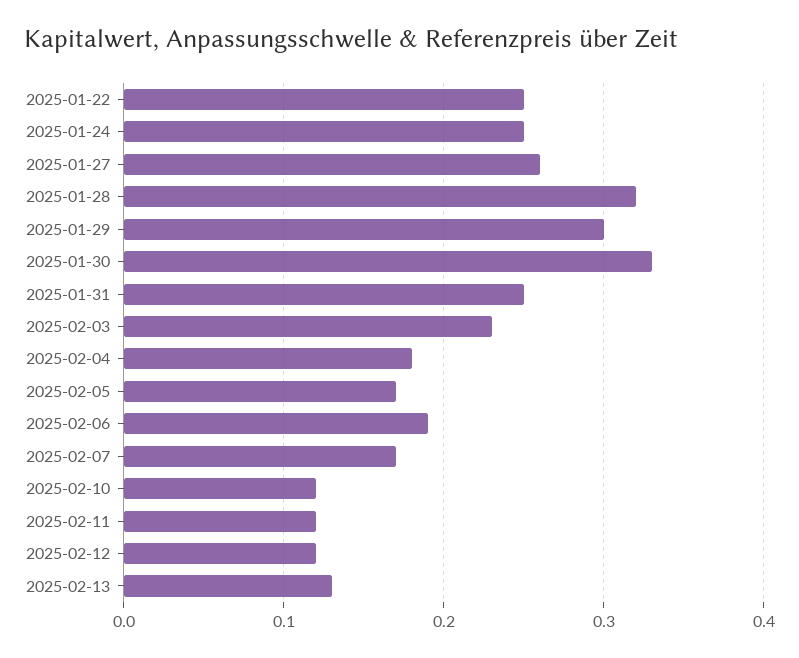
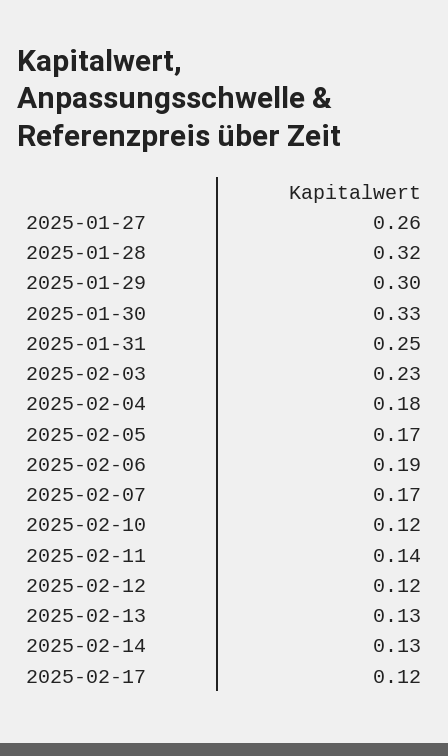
2025-01-22: 0.25 -> none
2025-01-24: 0.25 -> none
2025-02-11: 0.12 -> 0.14
2025-02-14: none -> 0.13
2025-02-17: none -> 0.12

